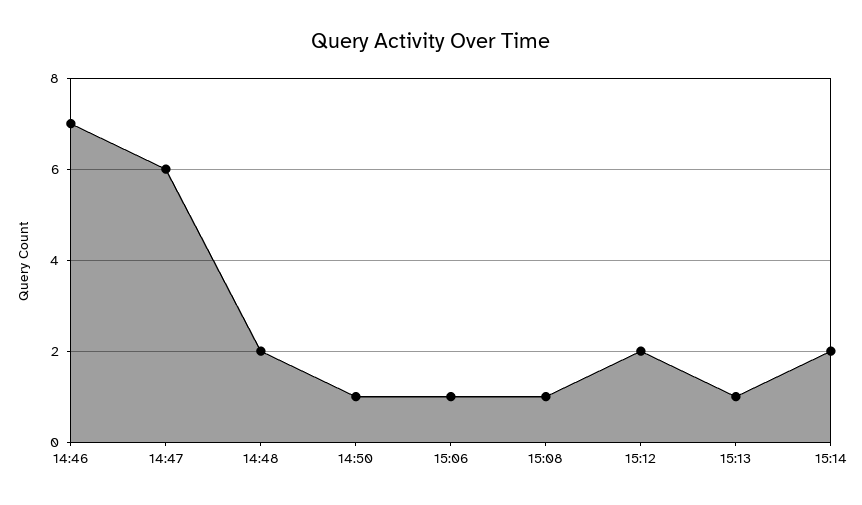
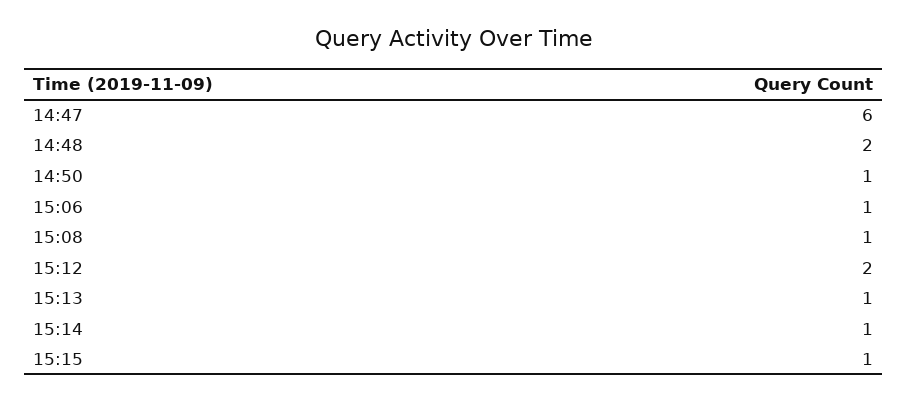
14:46: 7 -> none
15:14: 2 -> 1
15:15: none -> 1

